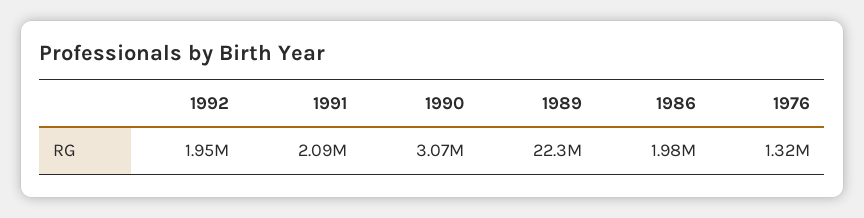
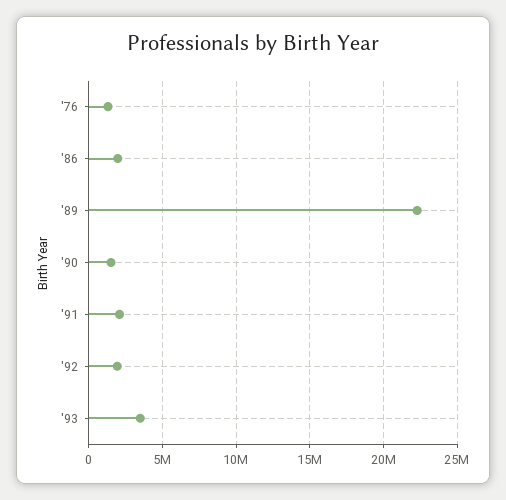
1990: 3070000 -> 1500000
'93: none -> 3500000

